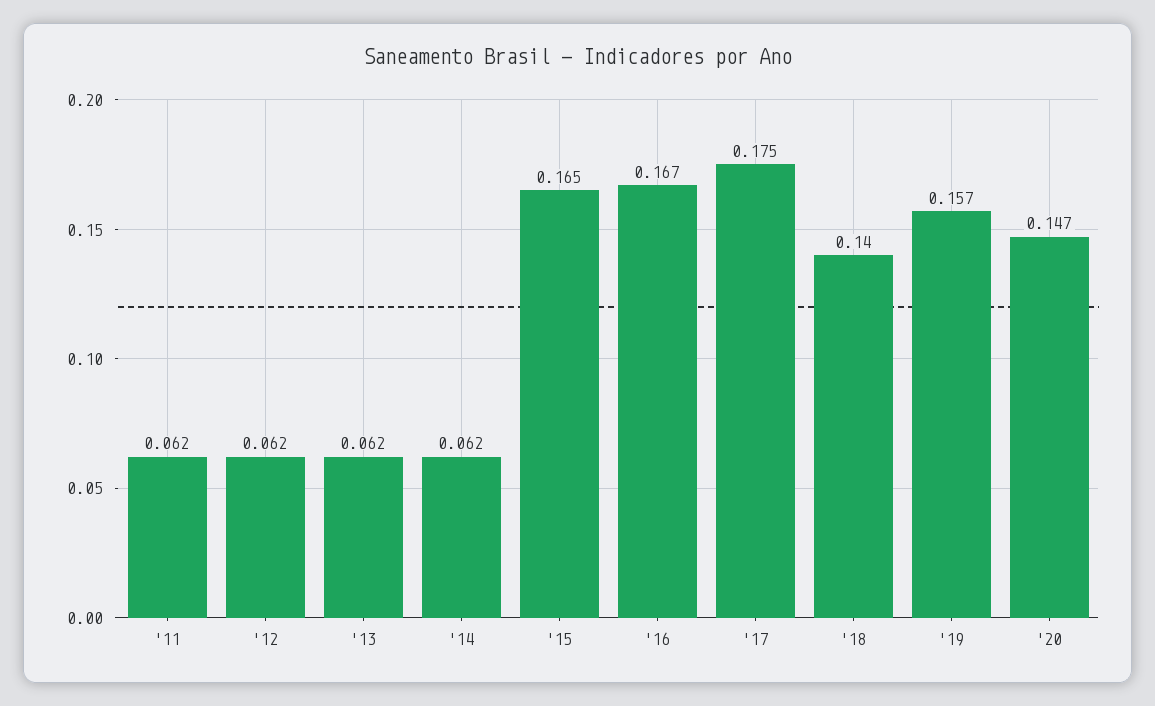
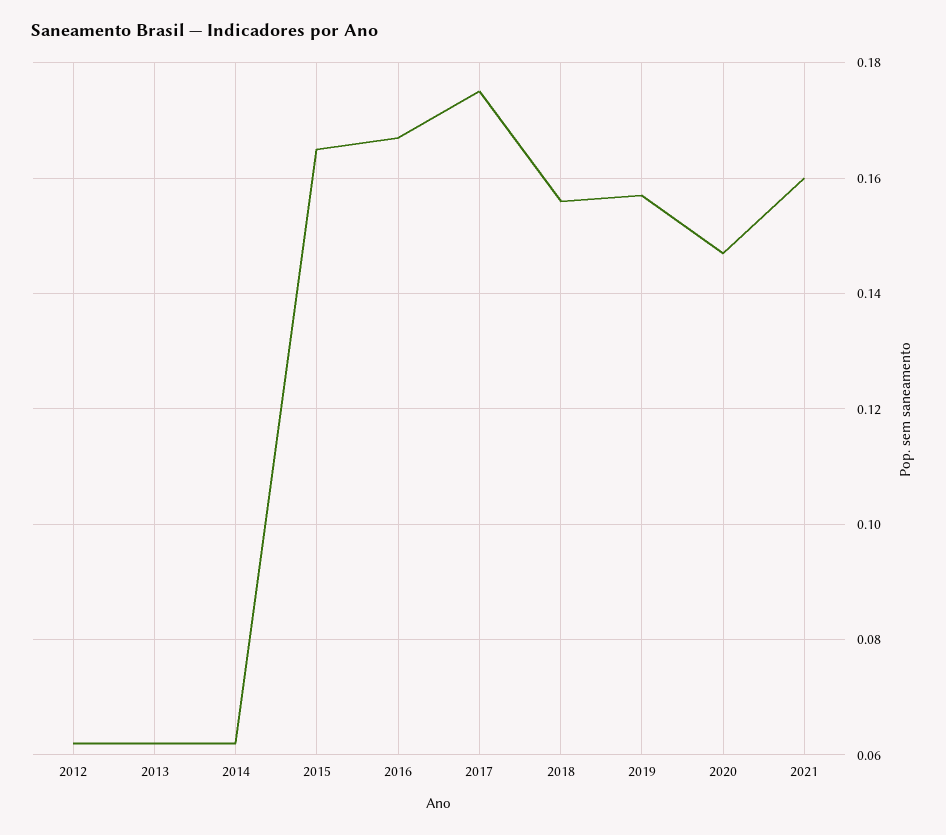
'11: 0.062 -> none
'18: 0.14 -> 0.155
2021: none -> 0.16

